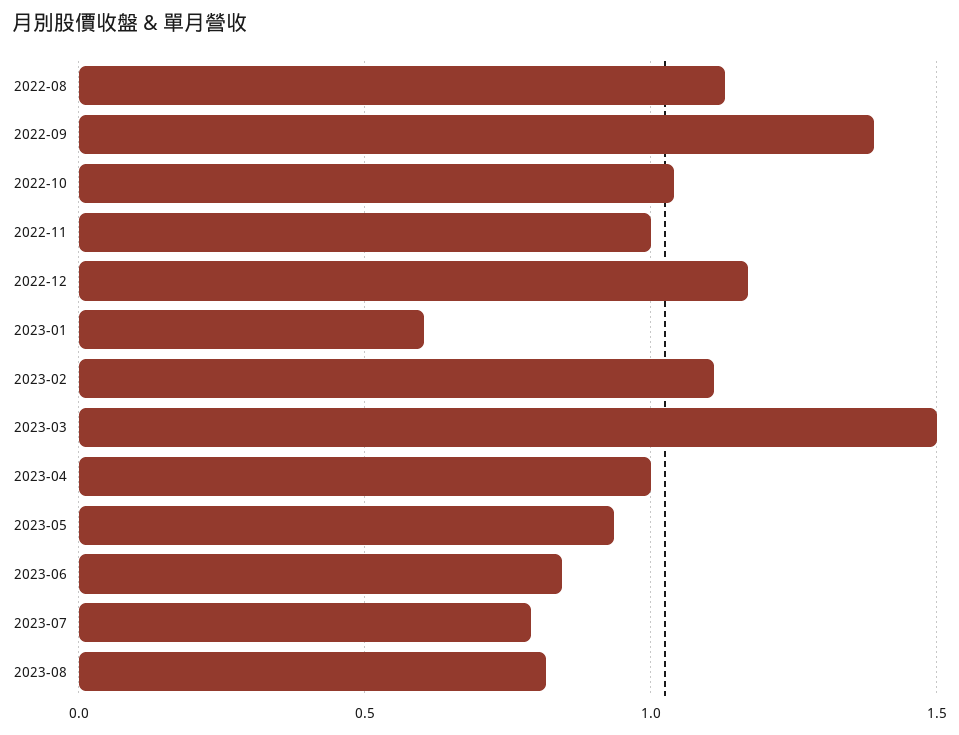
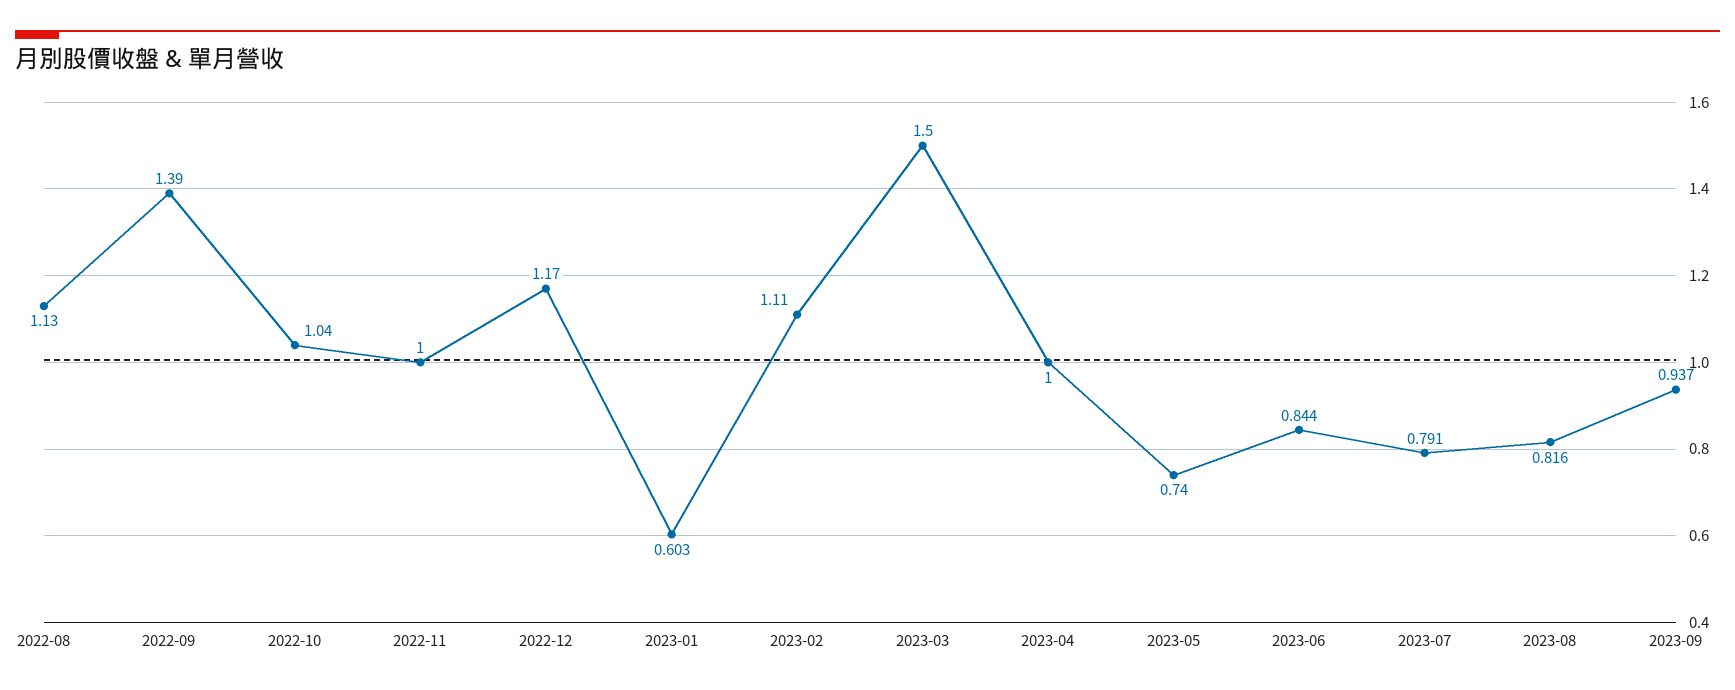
2023-05: 0.95 -> 0.74
2023-09: none -> 0.937

